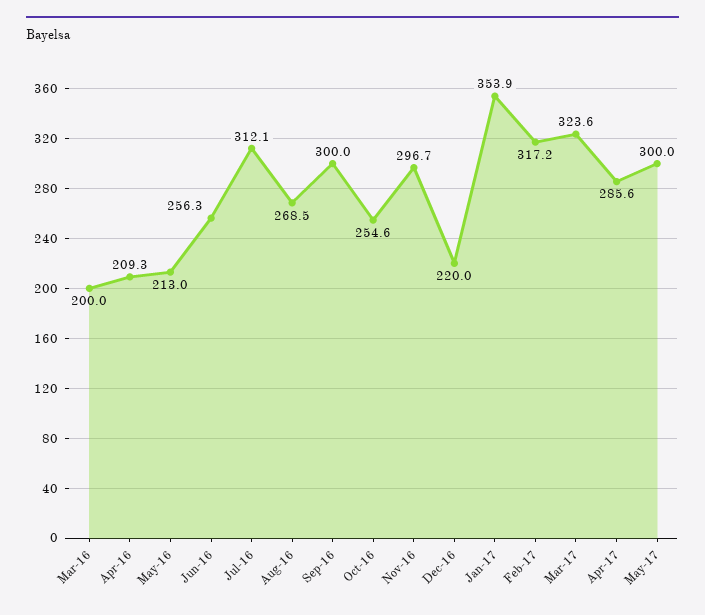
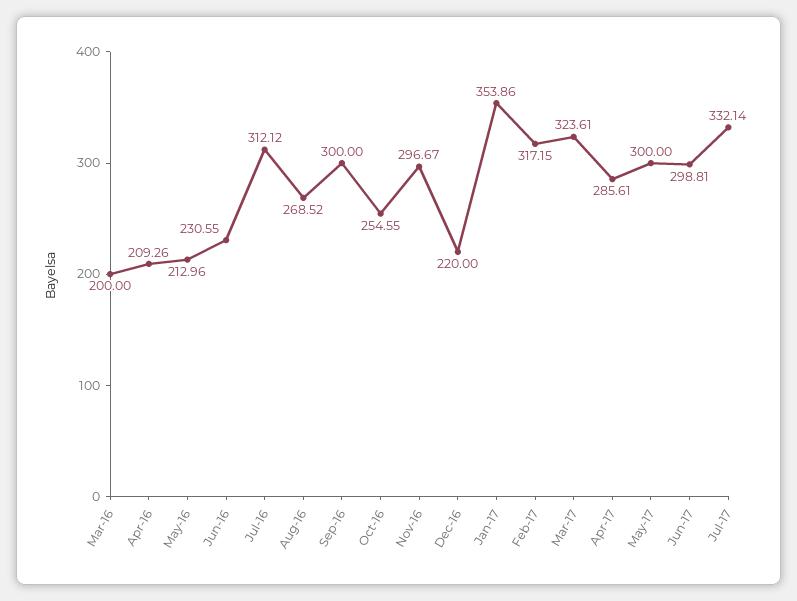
Jun-16: 256.3 -> 230.55
Jun-17: none -> 298.81
Jul-17: none -> 332.14

